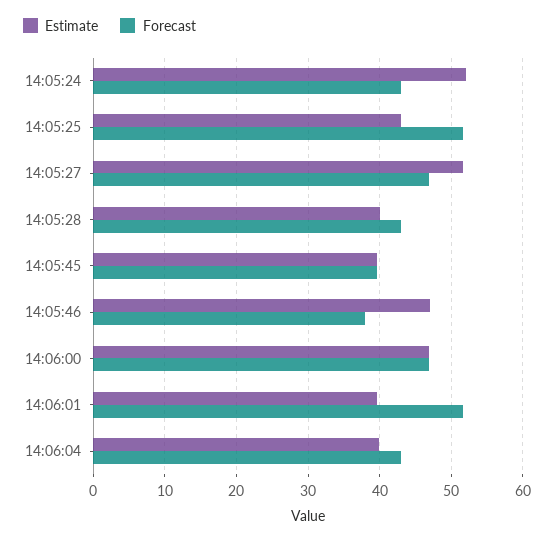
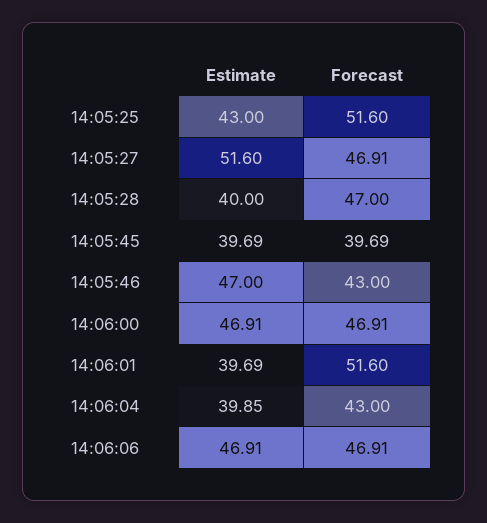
Estimate, 14:05:24: 52 -> none
Forecast, 14:05:24: 43 -> none
Forecast, 14:05:28: 43 -> 47
Forecast, 14:05:46: 38 -> 43
Estimate, 14:06:06: none -> 46.91
Forecast, 14:06:06: none -> 46.91

